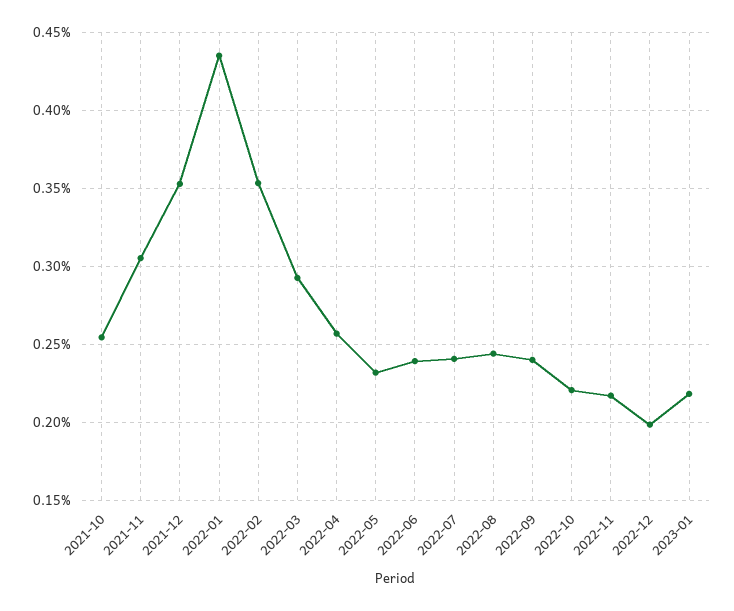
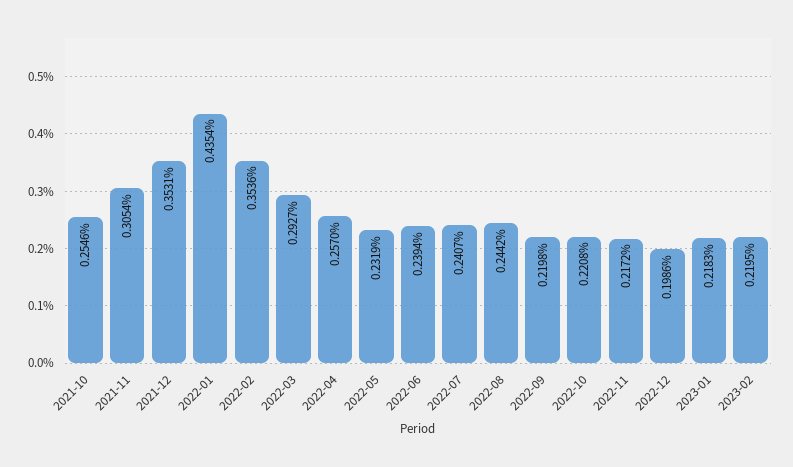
2022-09: 0.24 -> 0.2198
2023-02: none -> 0.2195

